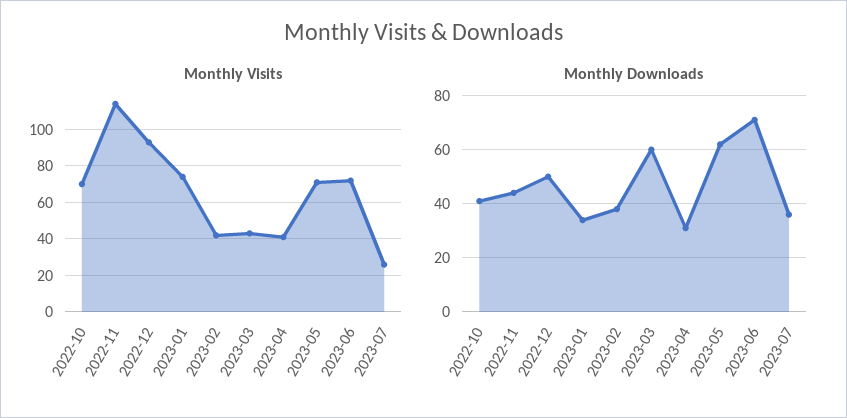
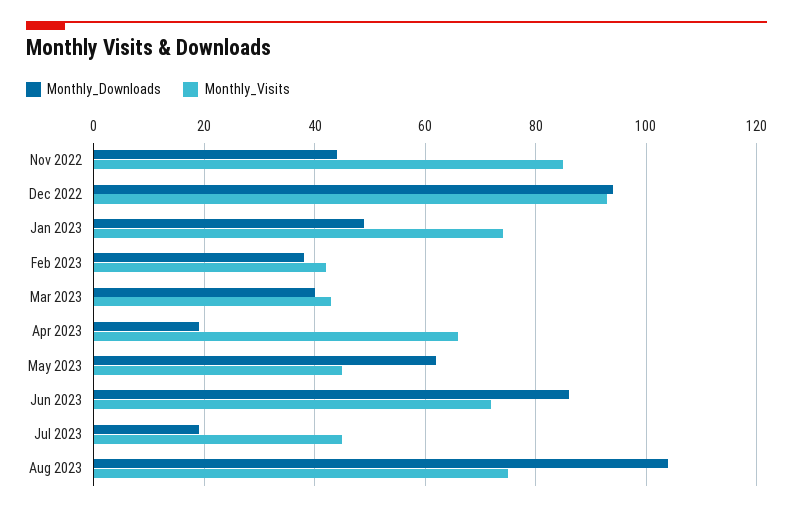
Monthly Visits, 2022-10: 70 -> none
Monthly Visits, 2022-11: 115 -> 85
Monthly Visits, 2023-04: 40 -> 65
Monthly Visits, 2023-05: 70 -> 45
Monthly Visits, 2023-07: 25 -> 45
Monthly Downloads, 2022-10: 40 -> none
Monthly Downloads, 2022-12: 50 -> 95
Monthly Downloads, 2023-01: 35 -> 50
Monthly Downloads, 2023-03: 60 -> 40
Monthly Downloads, 2023-04: 30 -> 20
Monthly Downloads, 2023-06: 70 -> 85
Monthly Downloads, 2023-07: 35 -> 20
Monthly Downloads, Aug 2023: none -> 105
Monthly Visits, Aug 2023: none -> 75

